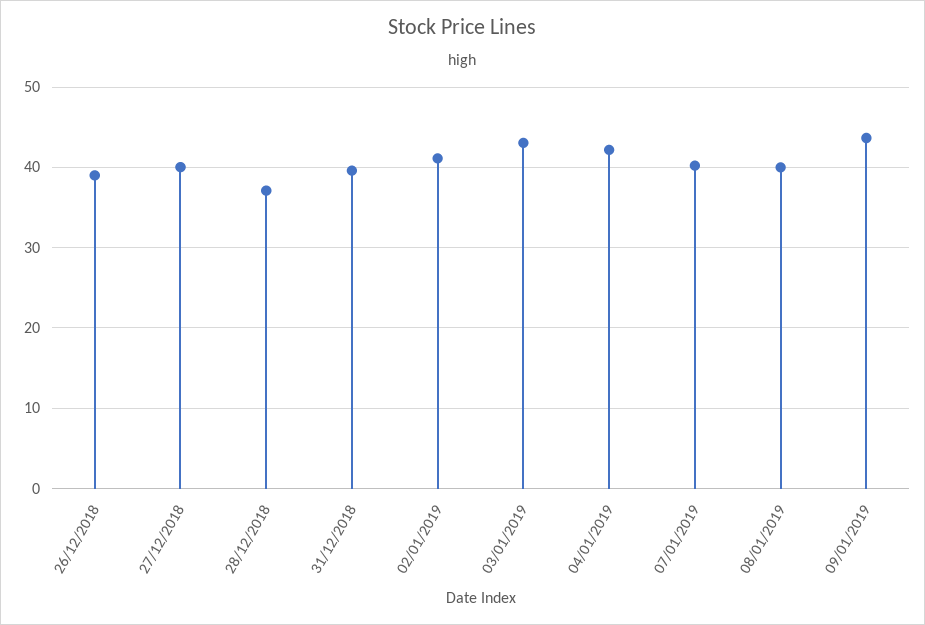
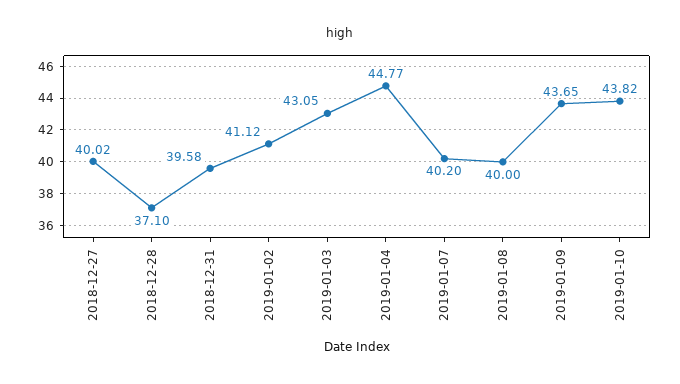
26/12/2018: 39 -> none
04/01/2019: 42 -> 44.77
2019-01-10: none -> 43.82

